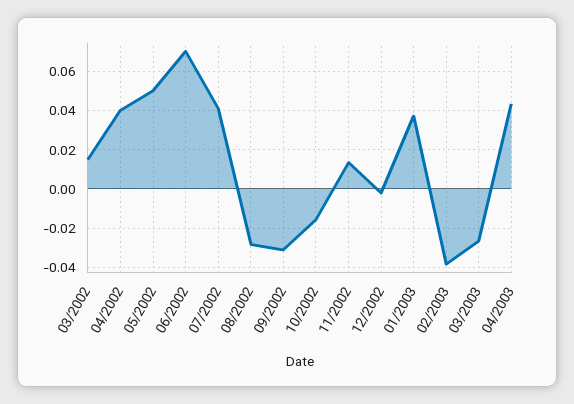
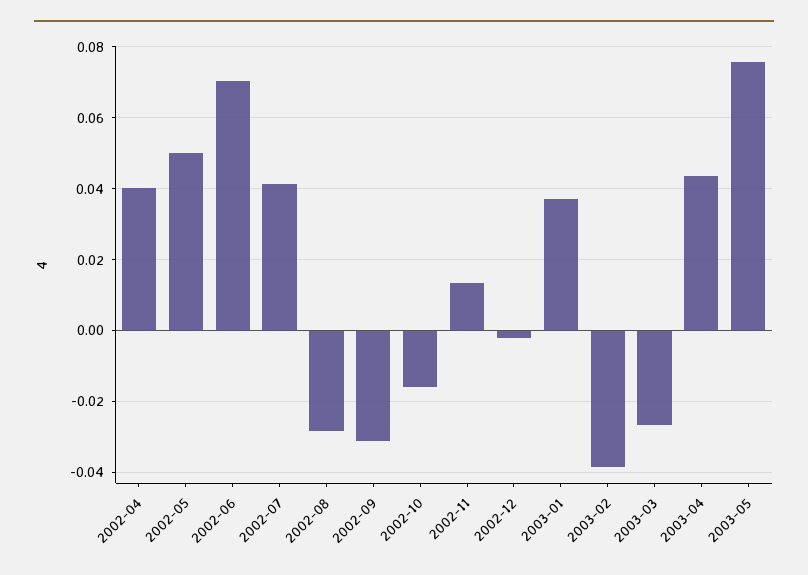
03/2002: 0.015 -> none
2003-05: none -> 0.076

